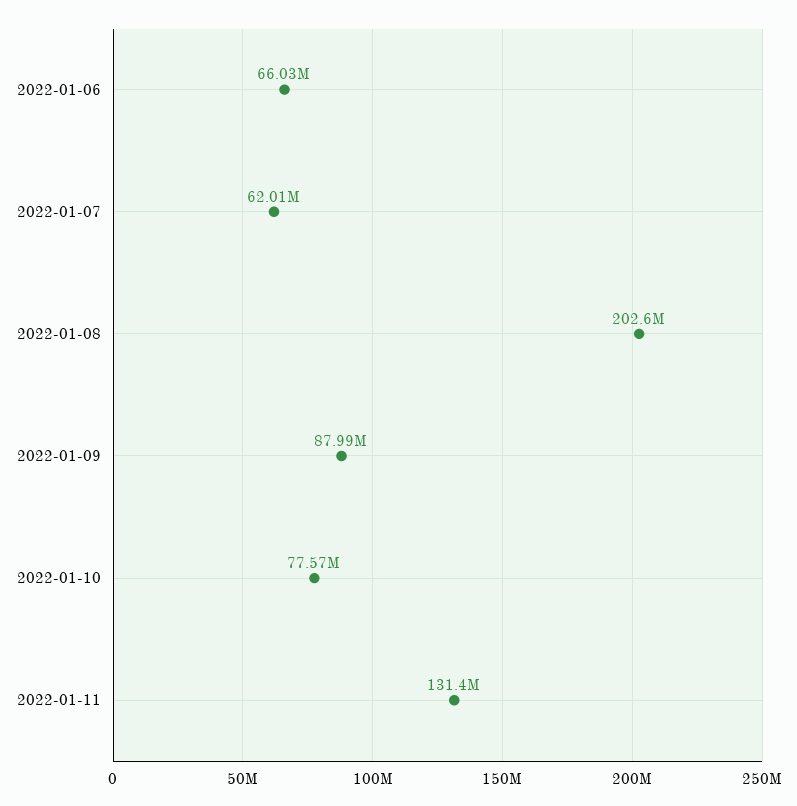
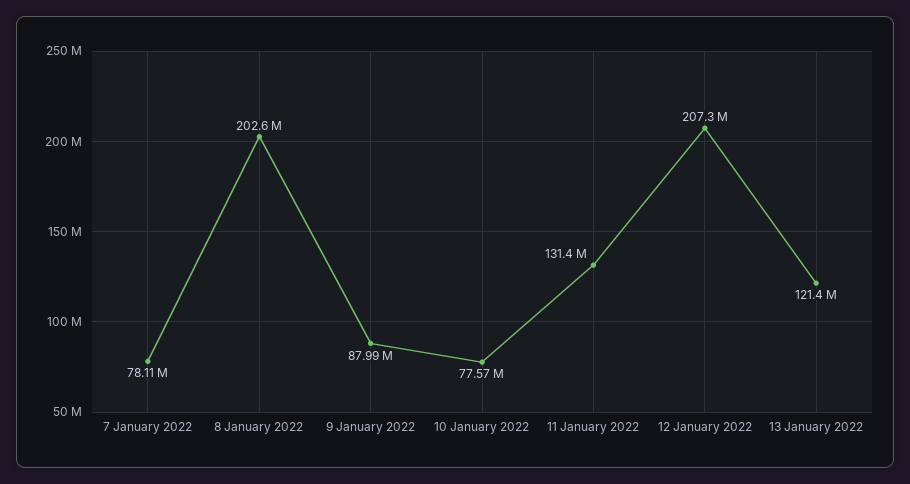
2022-01-06: 66030000 -> none
2022-01-07: 62010000 -> 78110000
12 January 2022: none -> 207300000
13 January 2022: none -> 121400000

